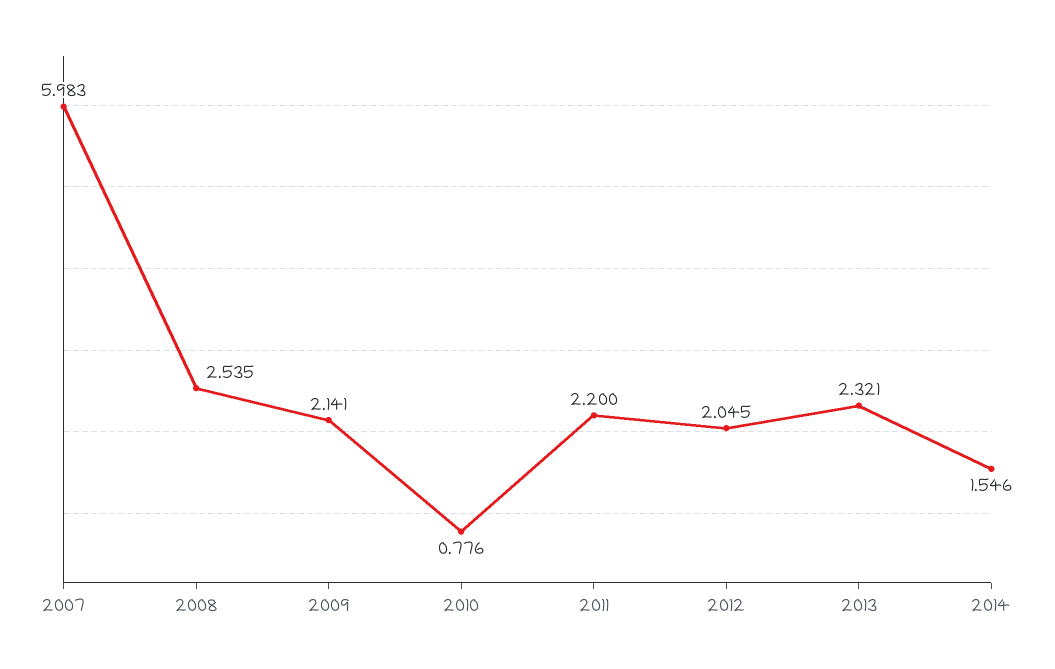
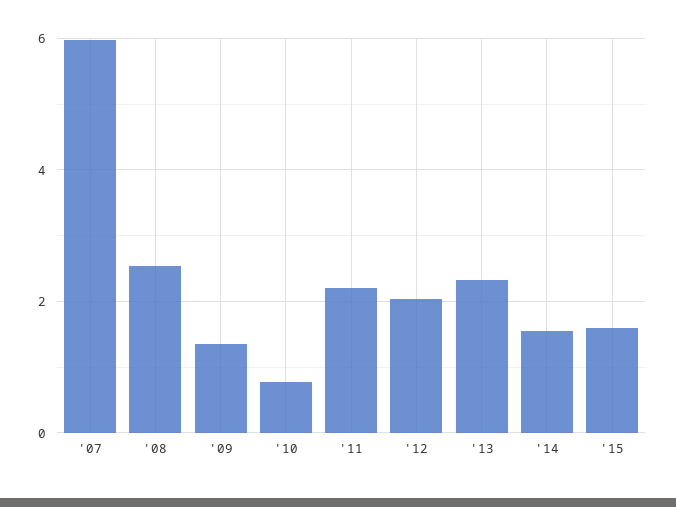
2009: 2.141 -> 1.4
'15: none -> 1.6

